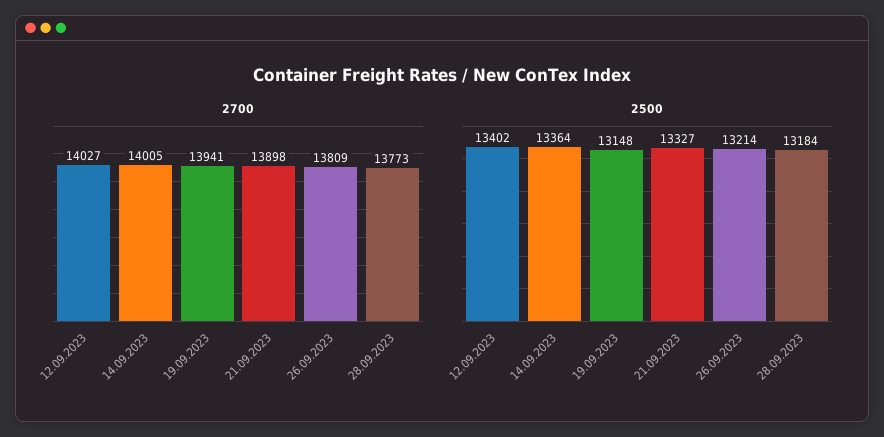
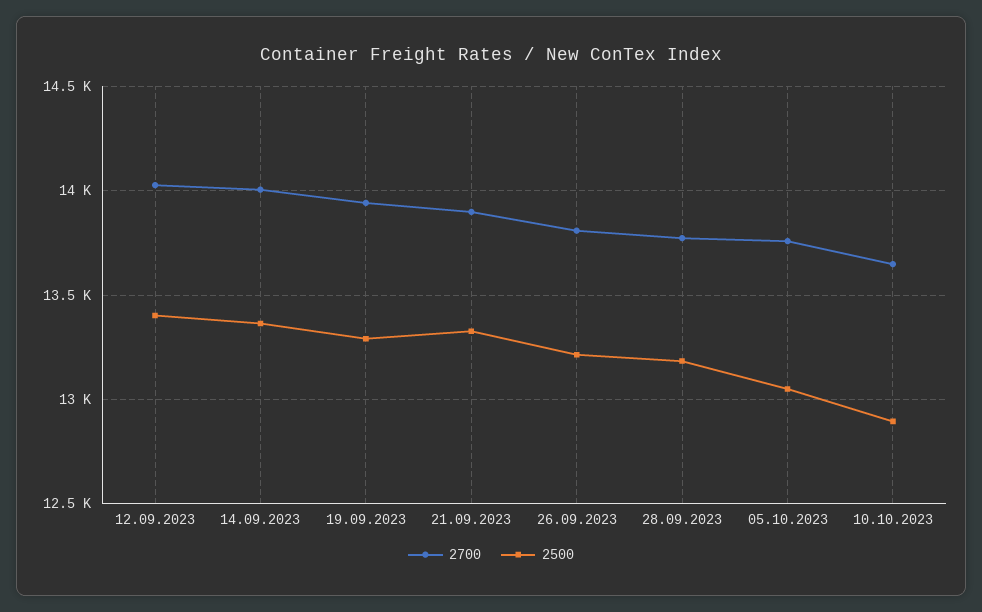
2500, 19.09.2023: 13148 -> 13300
2700, 05.10.2023: none -> 13750
2500, 05.10.2023: none -> 13050
2700, 10.10.2023: none -> 13650
2500, 10.10.2023: none -> 12900

